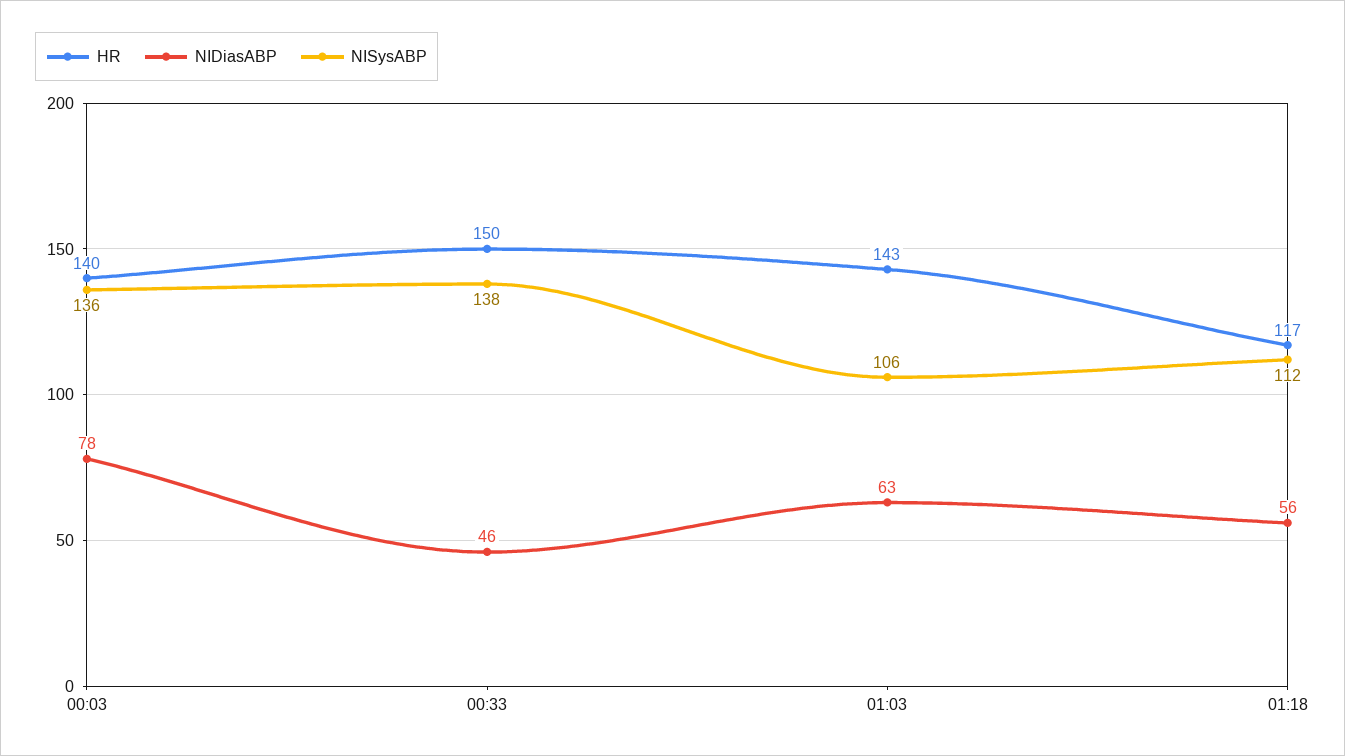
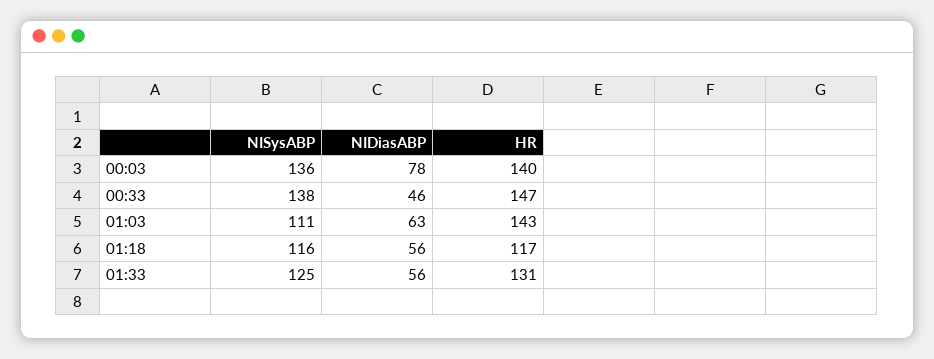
HR, 00:33: 150 -> 147
NISysABP, 01:03: 106 -> 111
NISysABP, 01:18: 112 -> 116
NISysABP, 01:33: none -> 125
NIDiasABP, 01:33: none -> 56
HR, 01:33: none -> 131

